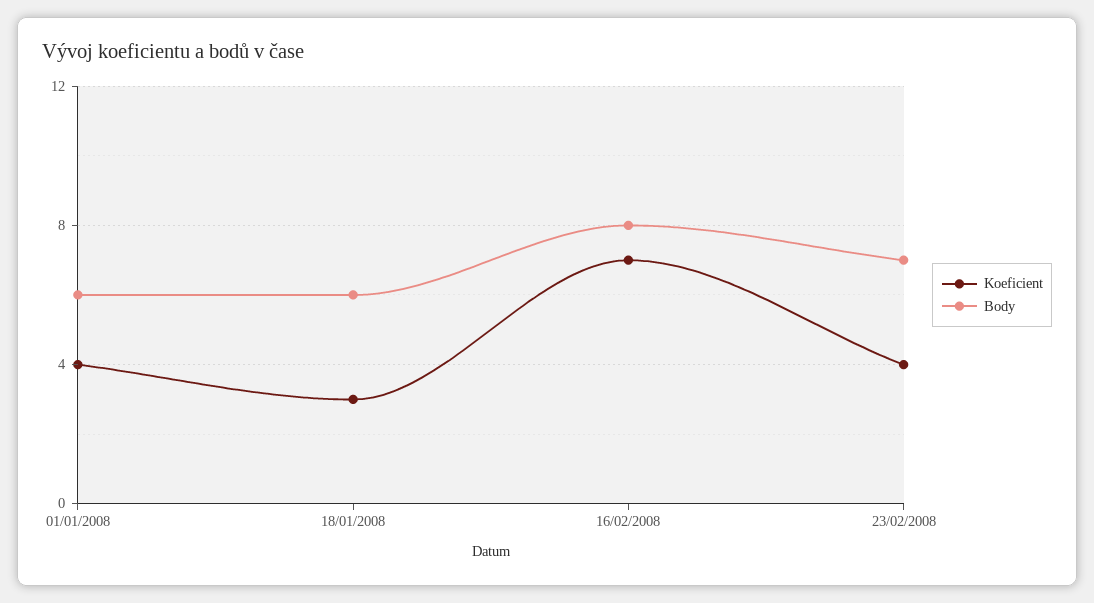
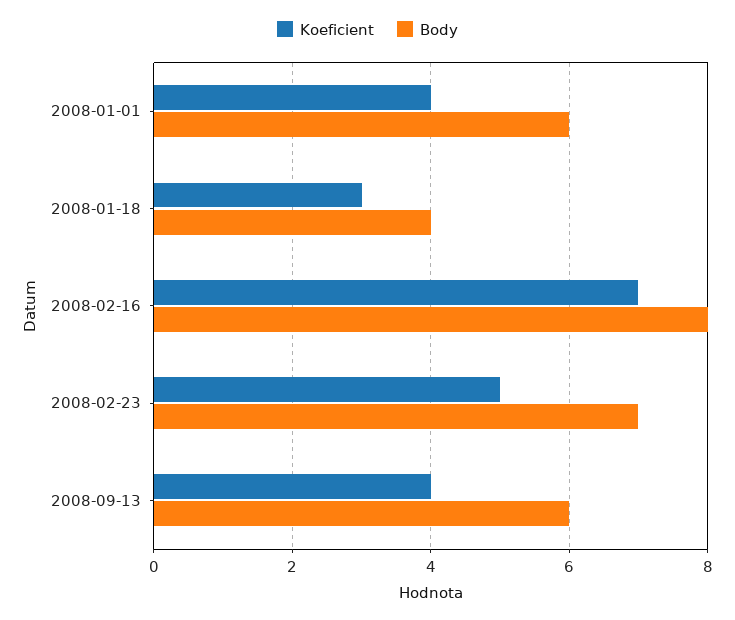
Body, 18/01/2008: 6 -> 4
Koeficient, 23/02/2008: 4 -> 5
Koeficient, 2008-09-13: none -> 4
Body, 2008-09-13: none -> 6

